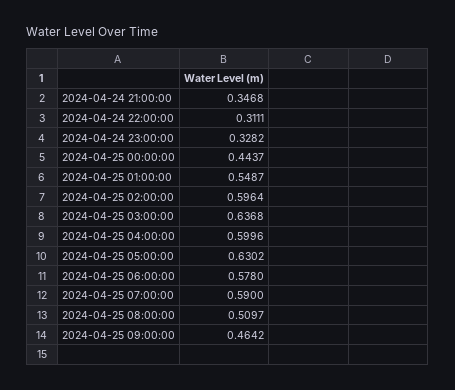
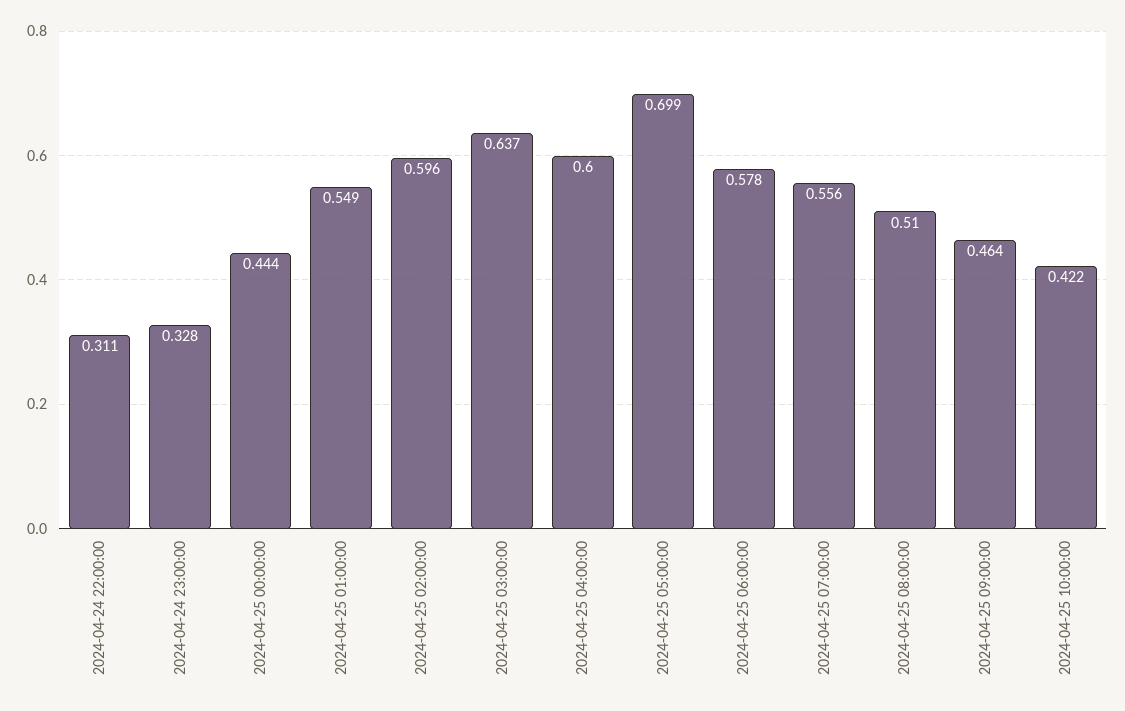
2024-04-24 21:00:00: 0.3468 -> none
2024-04-25 05:00:00: 0.6302 -> 0.699
2024-04-25 07:00:00: 0.59 -> 0.556
2024-04-25 10:00:00: none -> 0.422

